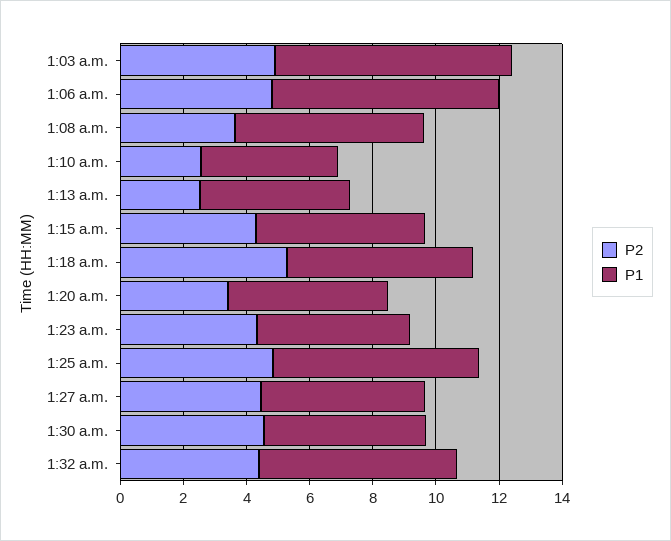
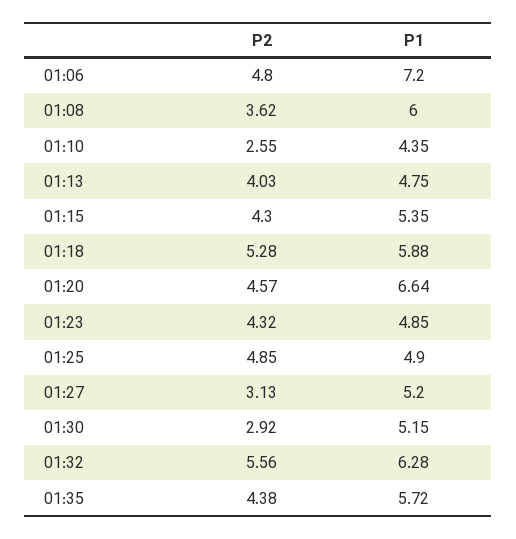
P2, 1:03 a.m.: 5 -> none
P1, 1:03 a.m.: 7.5 -> none
P2, 1:13 a.m.: 2.5 -> 4.03
P2, 1:20 a.m.: 3.5 -> 4.57
P1, 1:20 a.m.: 5 -> 6.64
P1, 1:25 a.m.: 6.5 -> 4.9
P2, 1:27 a.m.: 4.5 -> 3.13
P2, 1:30 a.m.: 4.5 -> 2.92
P2, 1:32 a.m.: 4.5 -> 5.56
P2, 01:35: none -> 4.38
P1, 01:35: none -> 5.72

